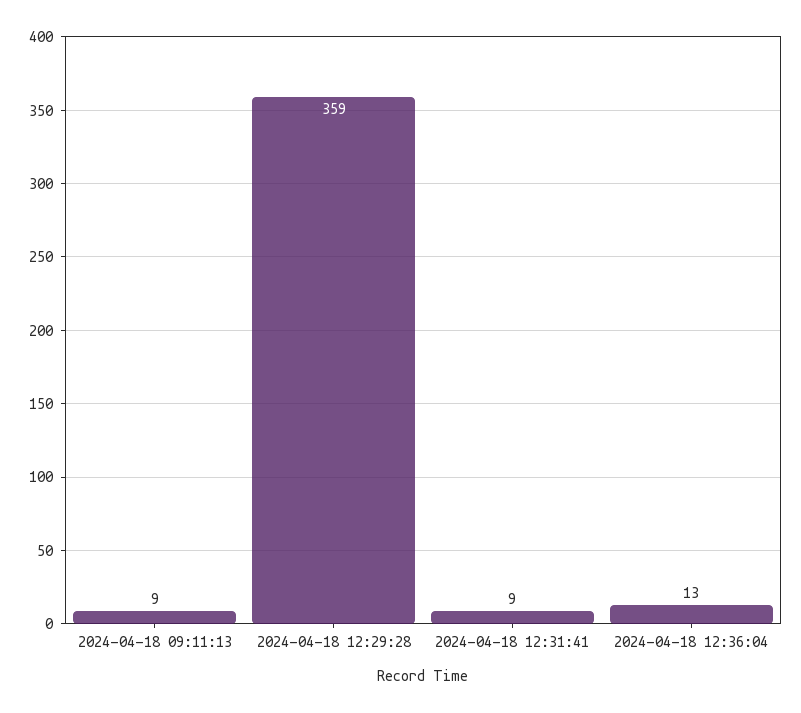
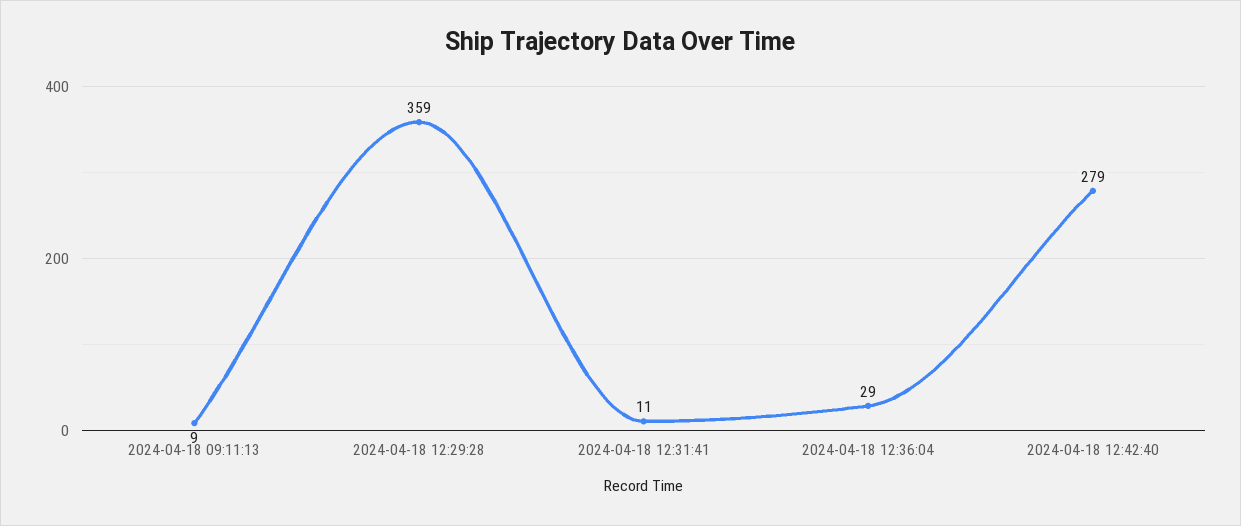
2024-04-18 12:31:41: 9 -> 11
2024-04-18 12:36:04: 13 -> 29
2024-04-18 12:42:40: none -> 279

